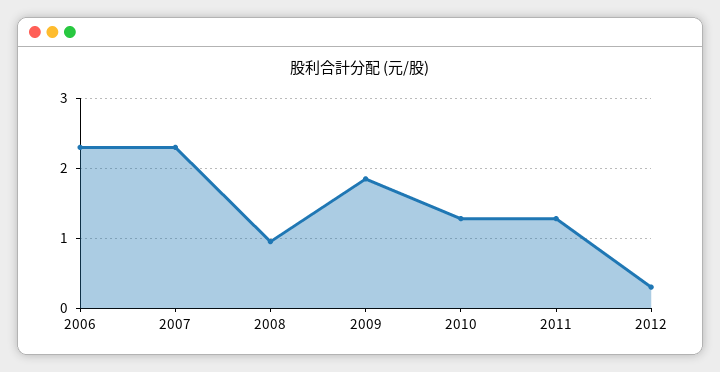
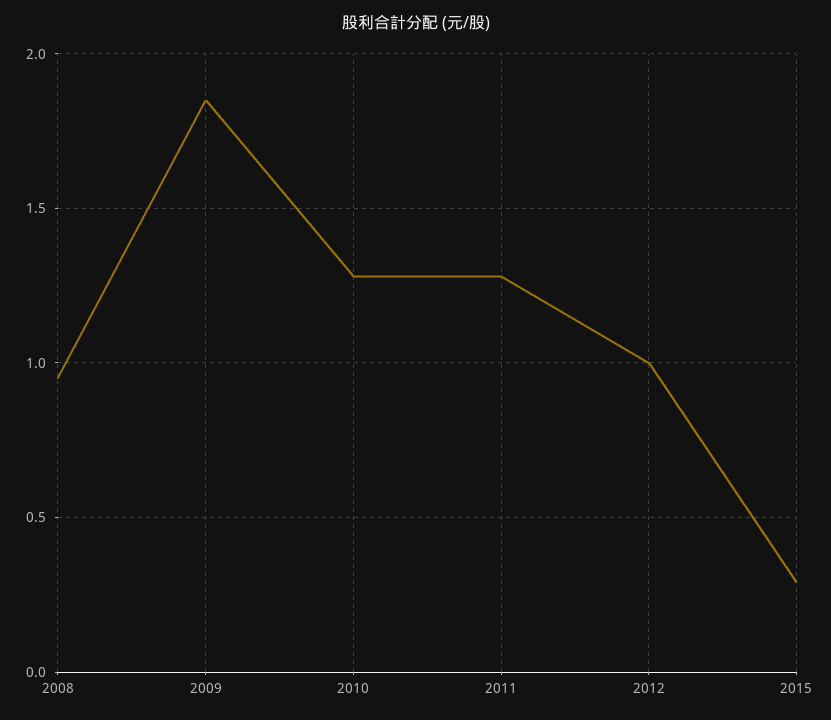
2006: 2.3 -> none
2007: 2.3 -> none
2012: 0.3 -> 1
2015: none -> 0.3

